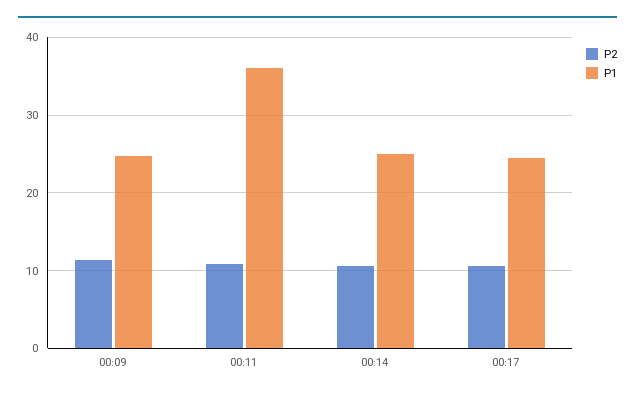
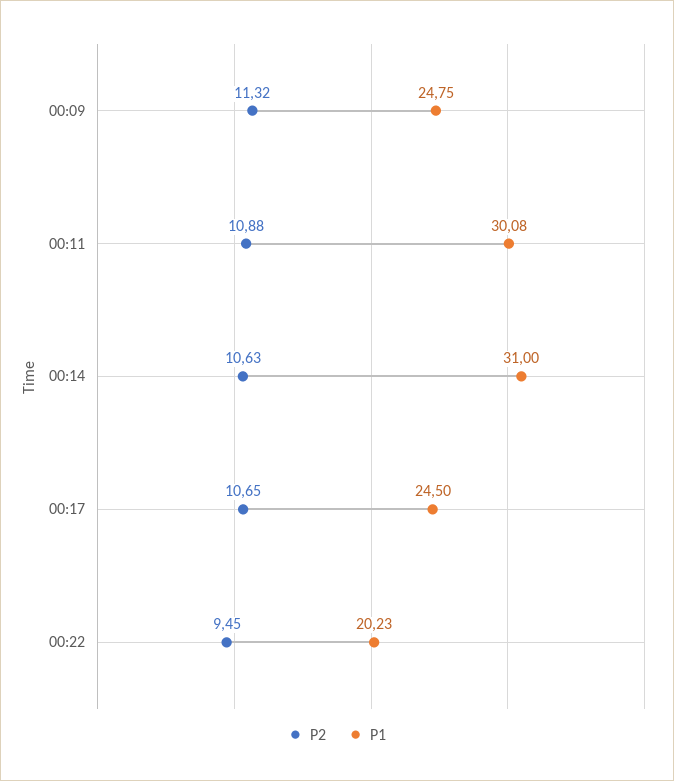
P1, 00:11: 36 -> 30.08
P1, 00:14: 25 -> 31
P2, 00:22: none -> 9.45
P1, 00:22: none -> 20.23

